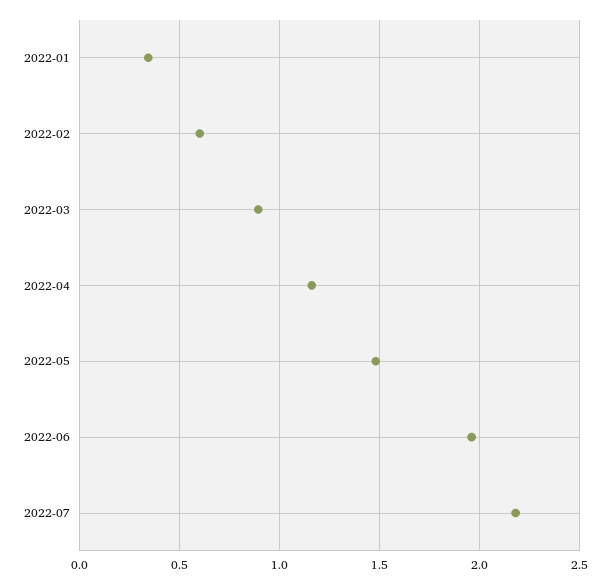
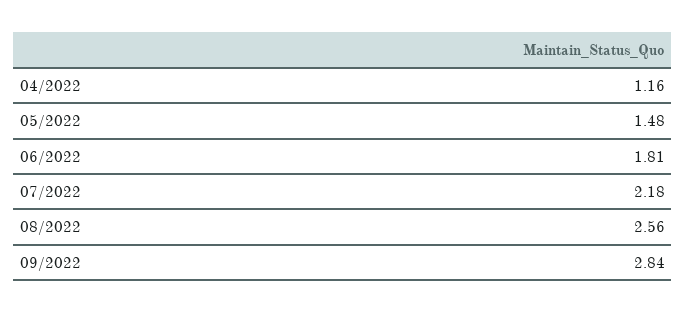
2022-01: 0.35 -> none
2022-02: 0.6 -> none
2022-03: 0.9 -> none
2022-06: 1.95 -> 1.81
08/2022: none -> 2.56
09/2022: none -> 2.84

